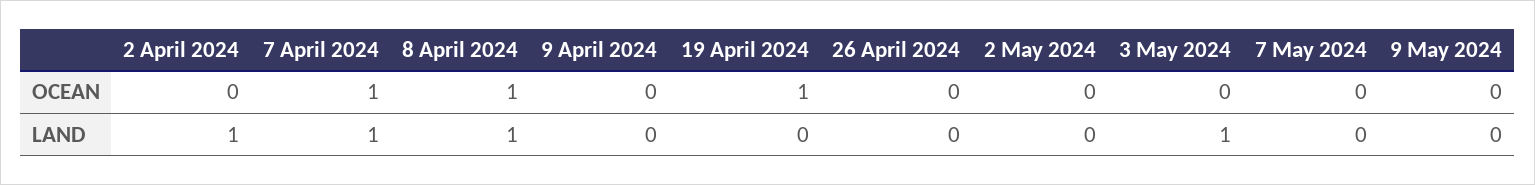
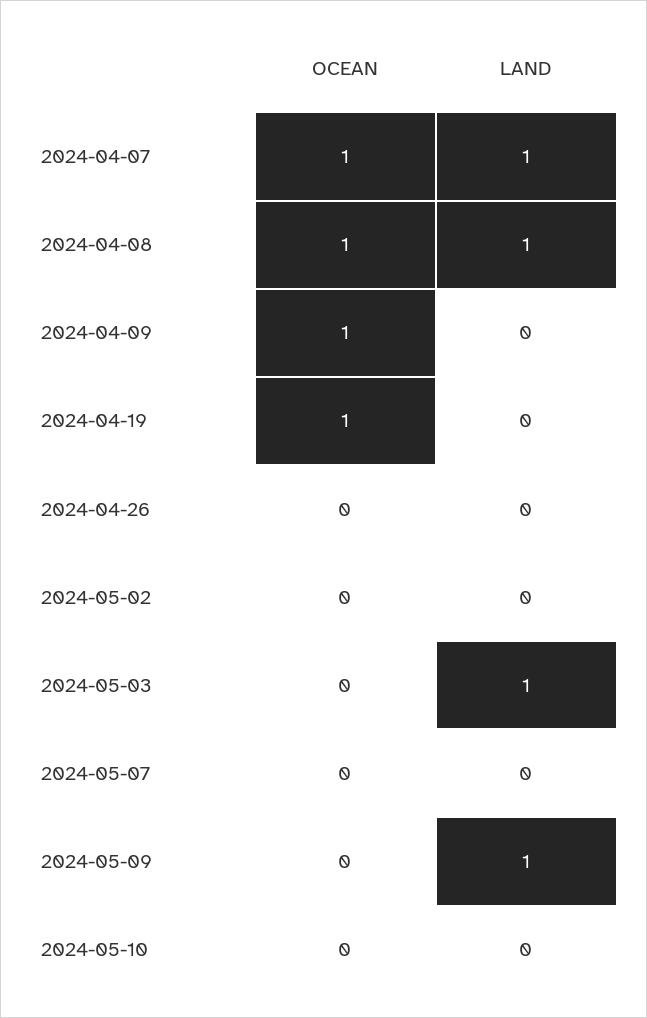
2 April 2024, OCEAN: 0 -> none
9 April 2024, OCEAN: 0 -> 1
2 April 2024, LAND: 1 -> none
9 May 2024, LAND: 0 -> 1
2024-05-10, OCEAN: none -> 0
2024-05-10, LAND: none -> 0

